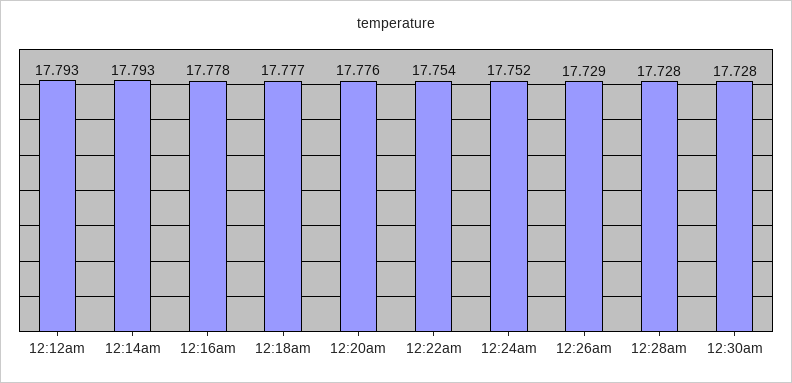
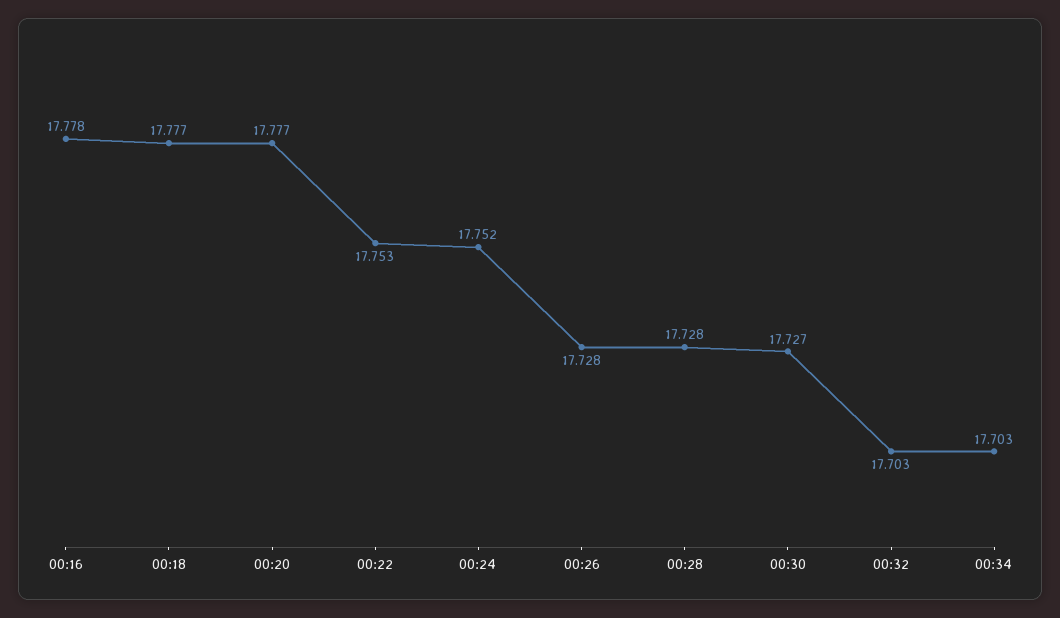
12:12am: 17.793 -> none
12:14am: 17.793 -> none
12:20am: 17.776 -> 17.777
12:22am: 17.754 -> 17.753
12:26am: 17.729 -> 17.728
12:30am: 17.728 -> 17.727
00:32: none -> 17.703
00:34: none -> 17.703

